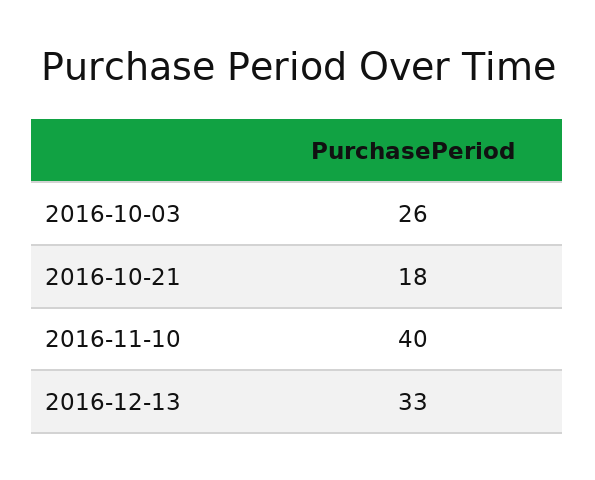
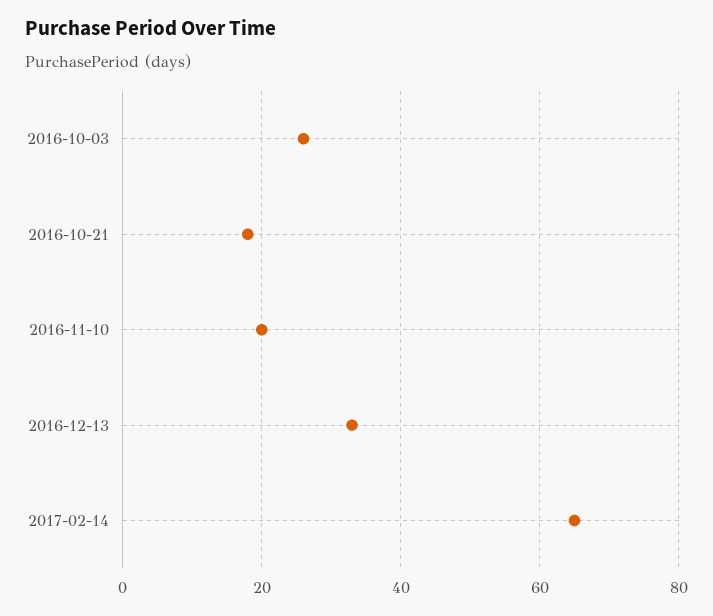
2016-11-10: 40 -> 20
2017-02-14: none -> 65

